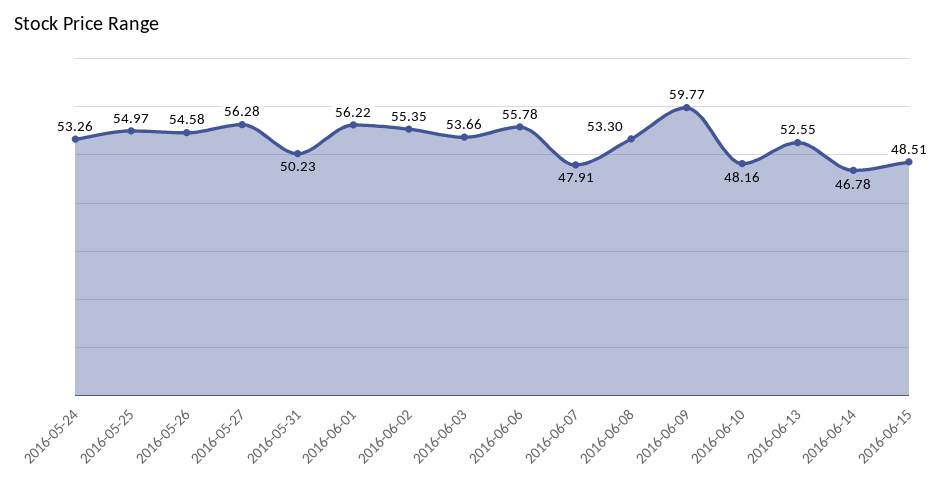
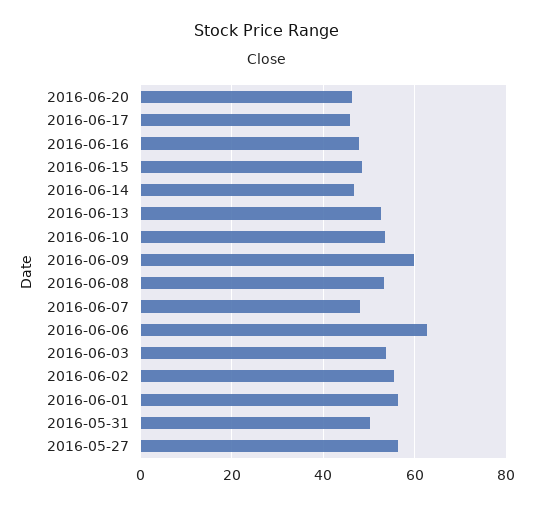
2016-05-24: 53.26 -> none
2016-05-25: 54.97 -> none
2016-05-26: 54.58 -> none
2016-06-06: 55.78 -> 62
2016-06-10: 48.16 -> 54
2016-06-20: none -> 46
2016-06-17: none -> 46
2016-06-16: none -> 48

